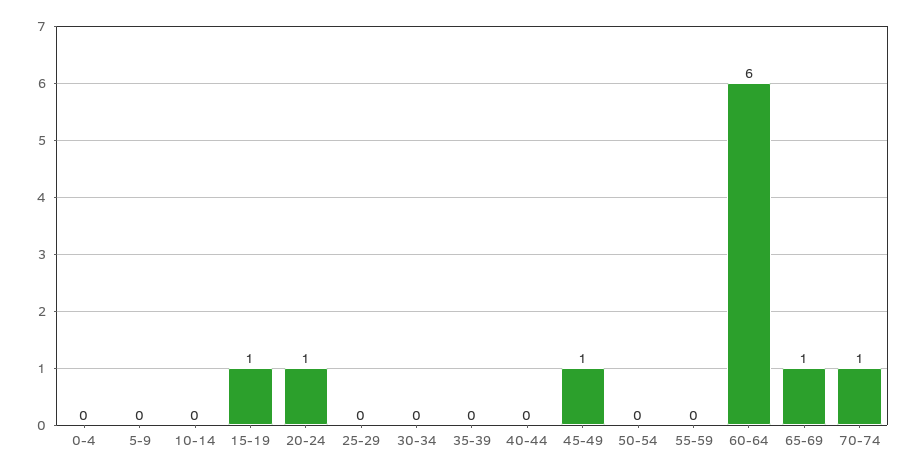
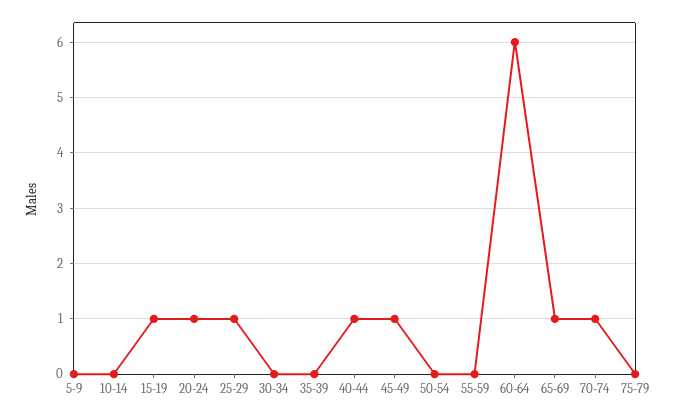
0-4: 0 -> none
25-29: 0 -> 1
40-44: 0 -> 1
75-79: none -> 0

